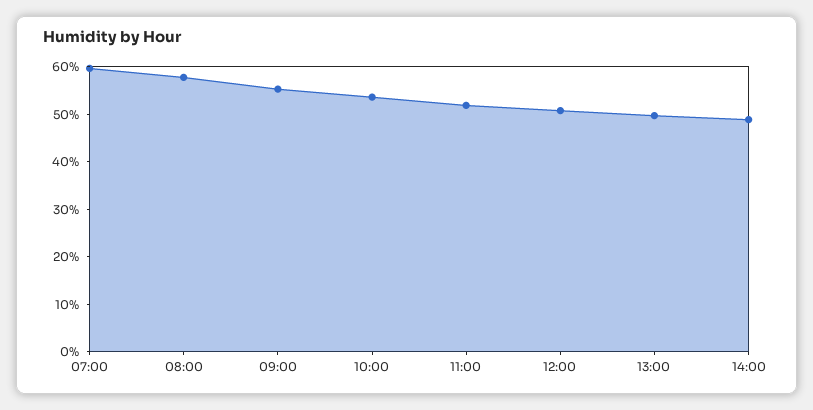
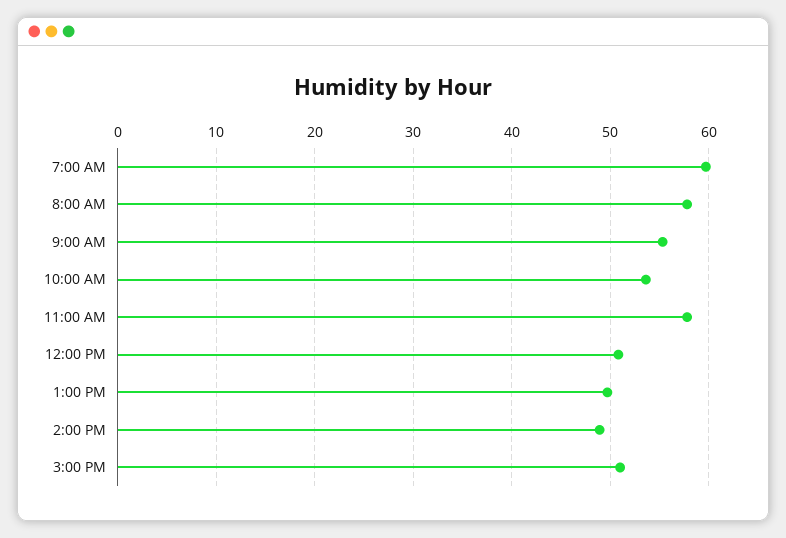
11:00: 52 -> 58
3:00 PM: none -> 51

